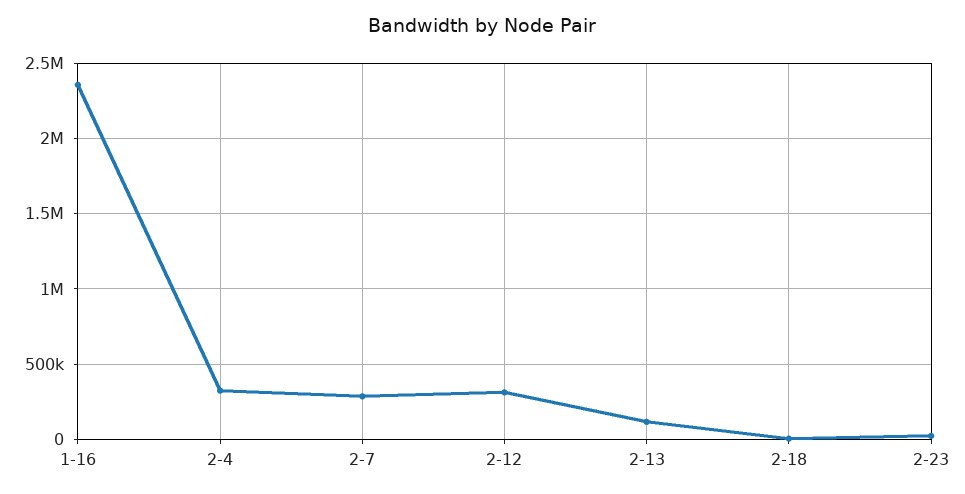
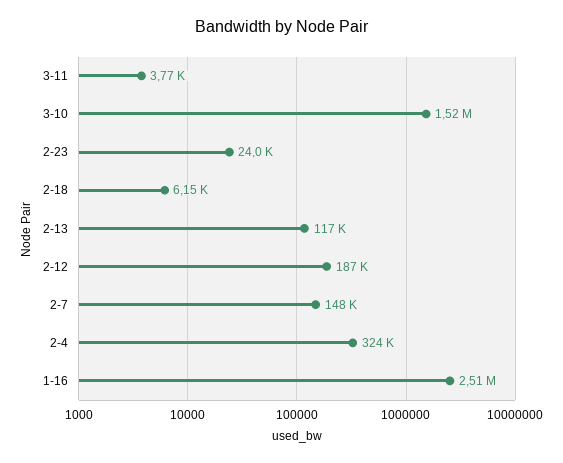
1-16: 2350000 -> 2510000
2-7: 300000 -> 148000
2-12: 300000 -> 187000
3-11: none -> 3770
3-10: none -> 1520000

